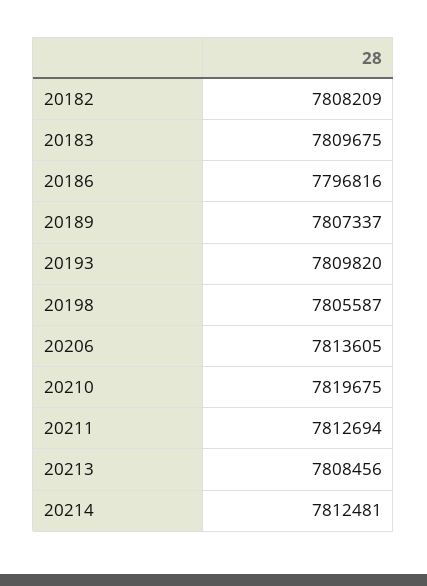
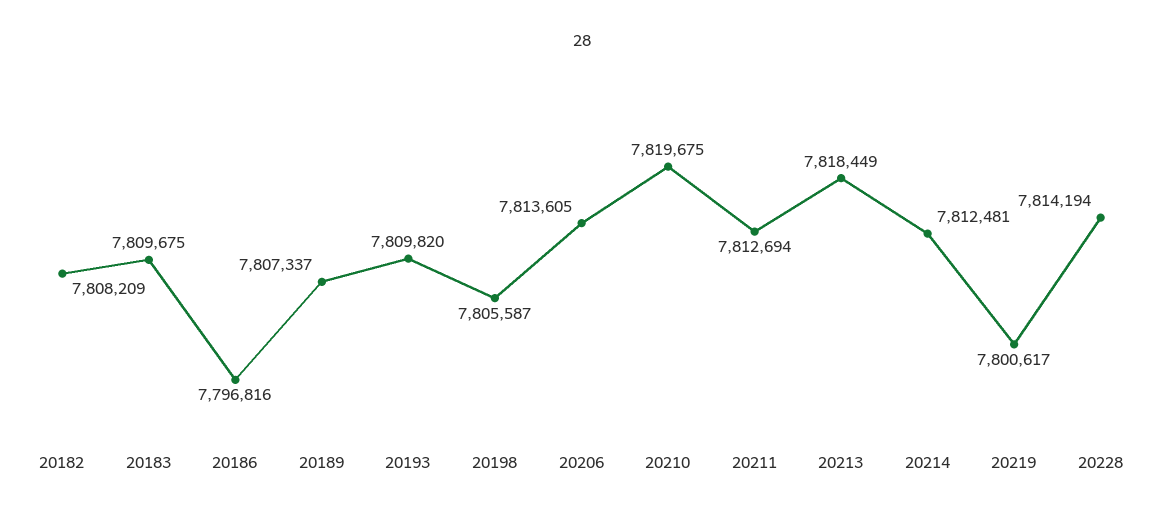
20213: 7808456 -> 7818449
20219: none -> 7800617
20228: none -> 7814194

